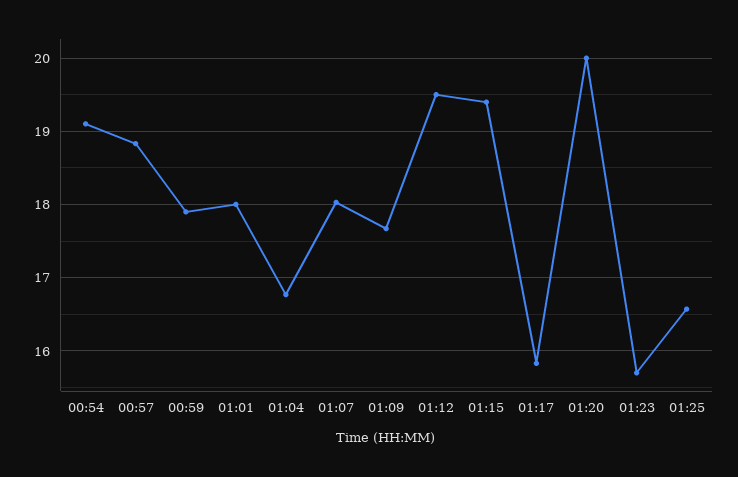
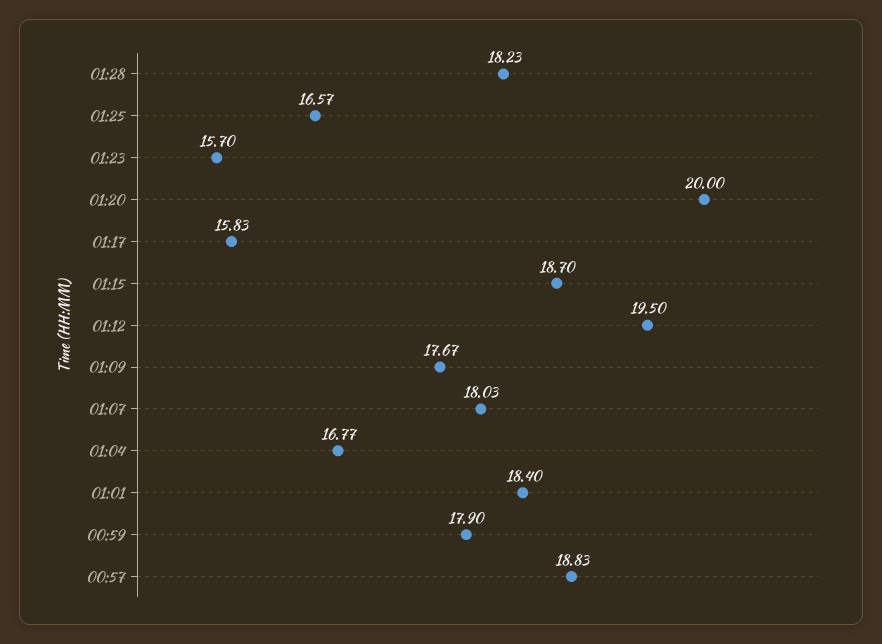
00:54: 19.1 -> none
01:01: 18 -> 18.4
01:15: 19.4 -> 18.7
01:28: none -> 18.23

